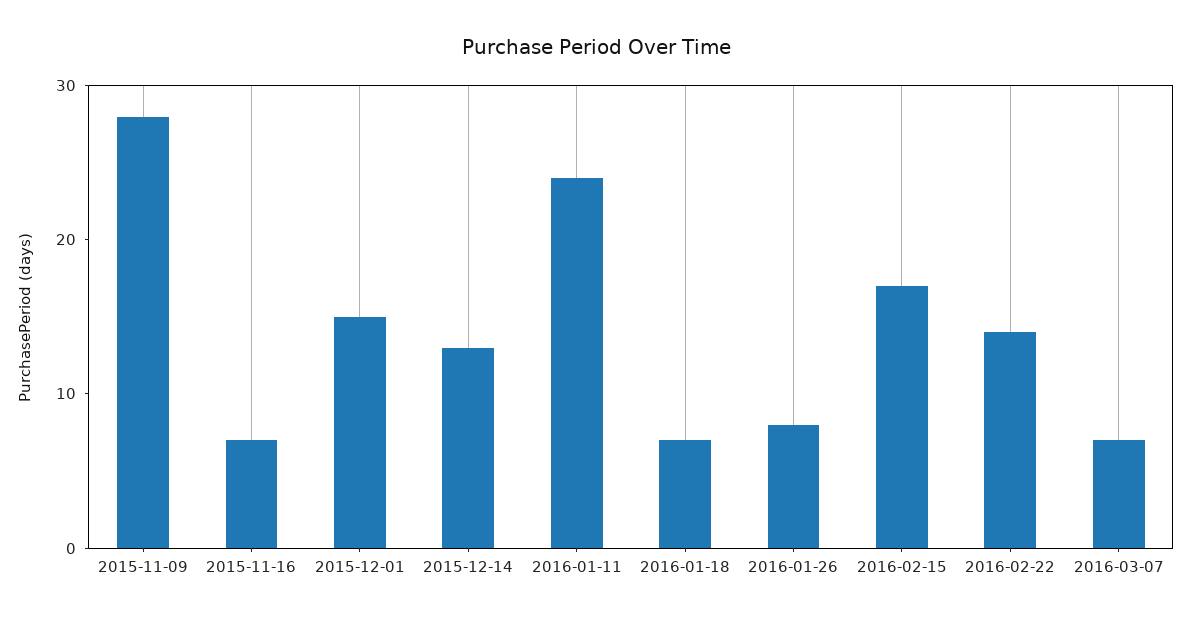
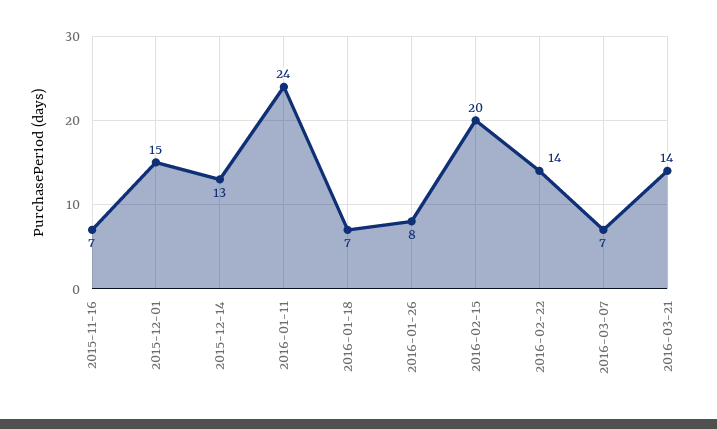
2015-11-09: 28 -> none
2016-02-15: 17 -> 20
2016-03-21: none -> 14

